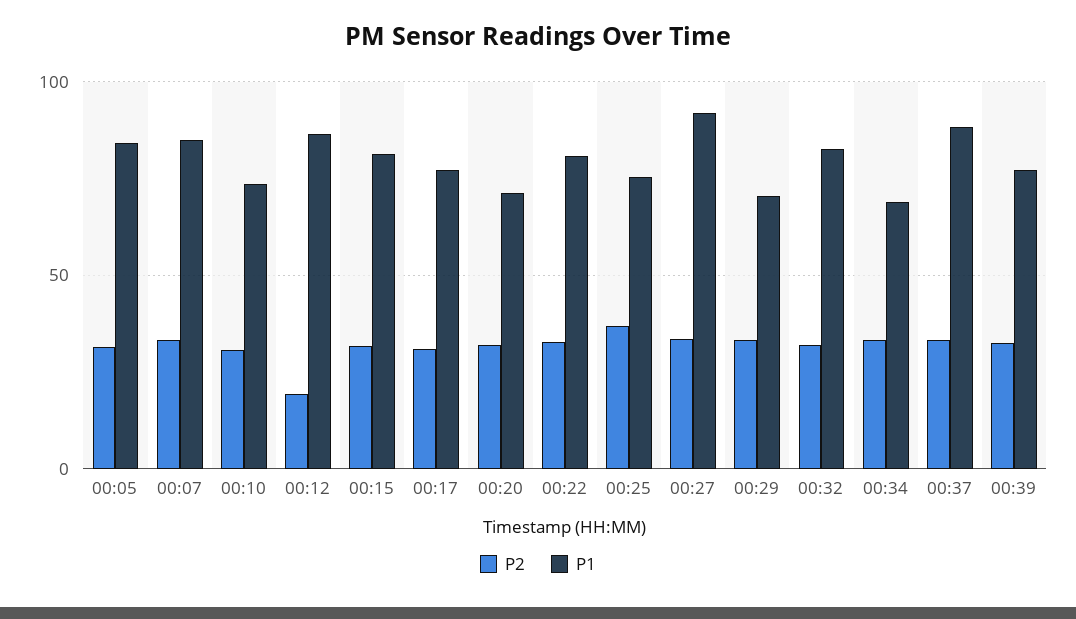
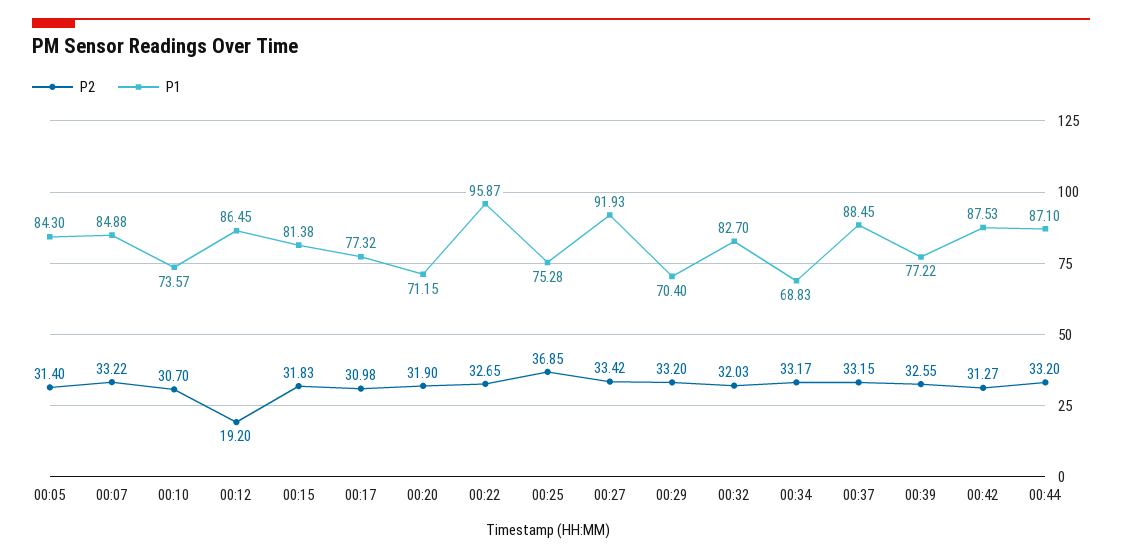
P1, 00:22: 80 -> 95.87
P2, 00:42: none -> 31.27
P1, 00:42: none -> 87.53
P2, 00:44: none -> 33.2
P1, 00:44: none -> 87.1

